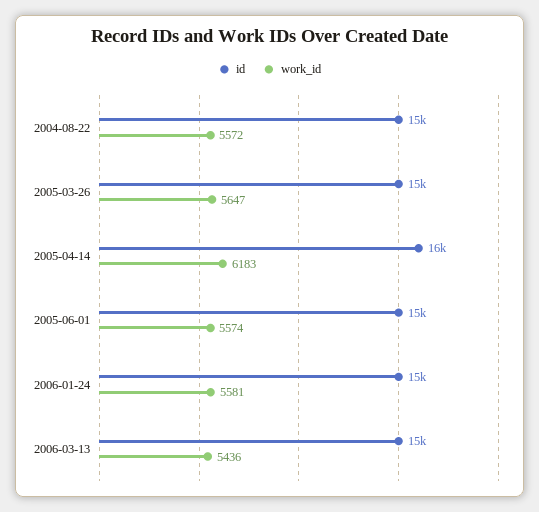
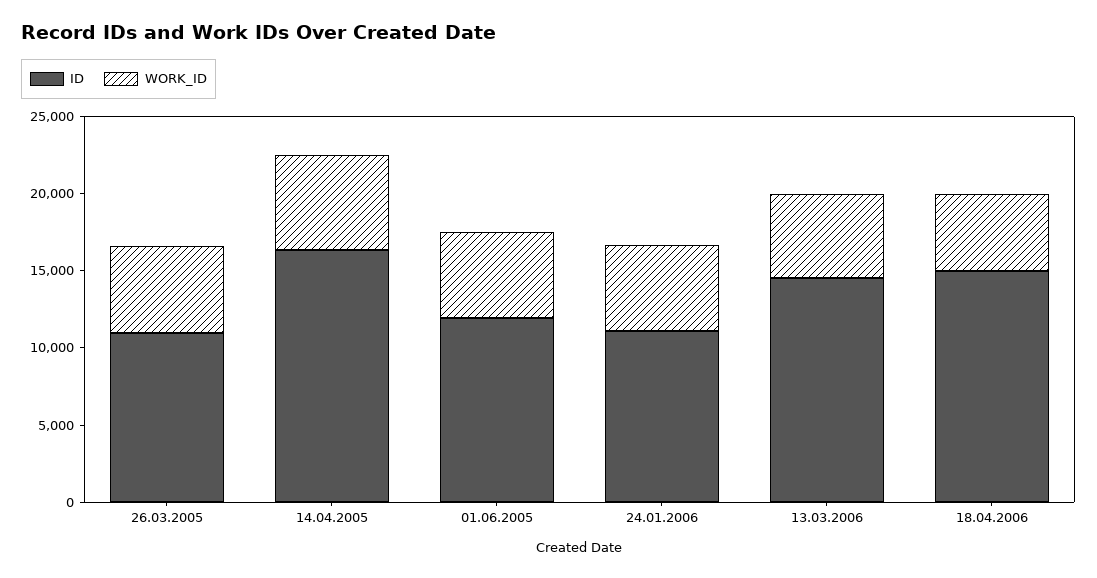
id, 2004-08-22: 15000 -> none
work_id, 2004-08-22: 5572 -> none
id, 2005-03-26: 15000 -> 11000
id, 2005-06-01: 15000 -> 12000
id, 2006-01-24: 15000 -> 11000
id, 18.04.2006: none -> 15000
work_id, 18.04.2006: none -> 5000

